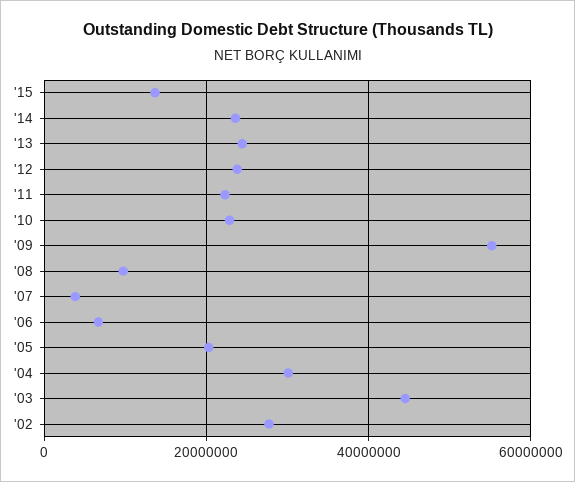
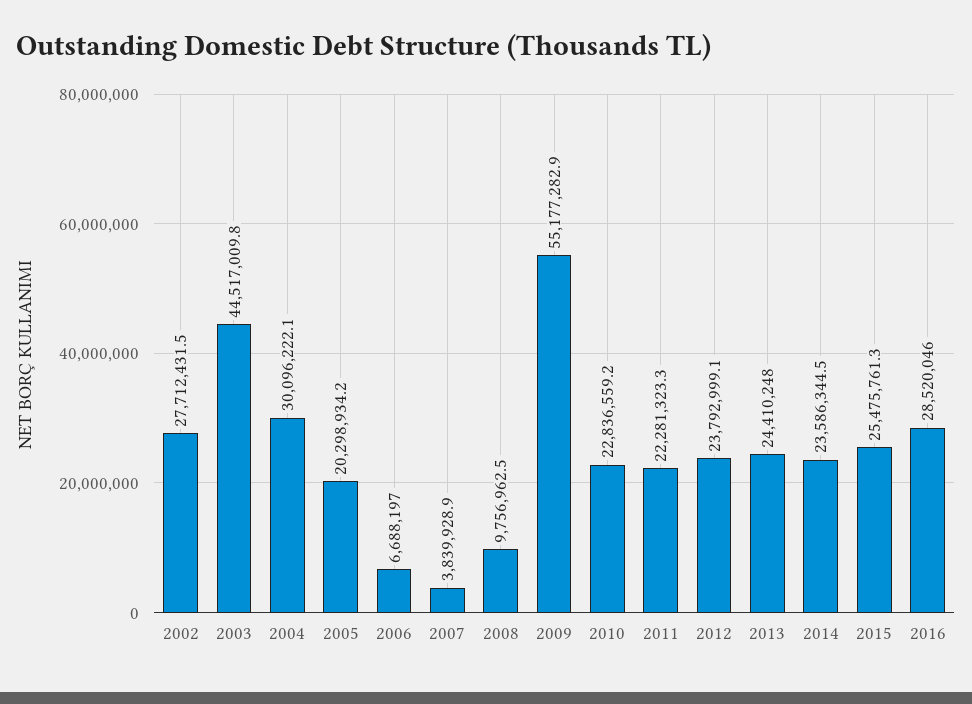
'15: 14000000 -> 25475761.3
2016: none -> 28520046

